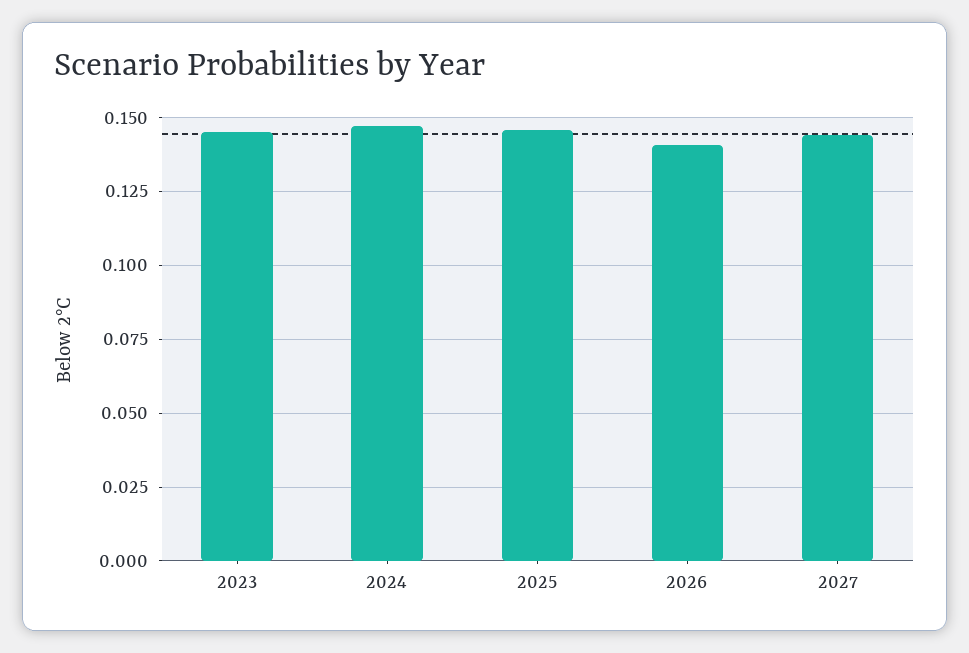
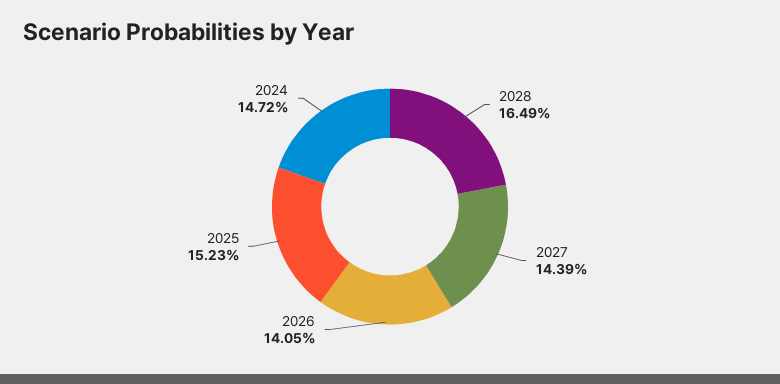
2023: 0.145 -> none
2025: 0.145 -> 0.1523
2028: none -> 0.1649

